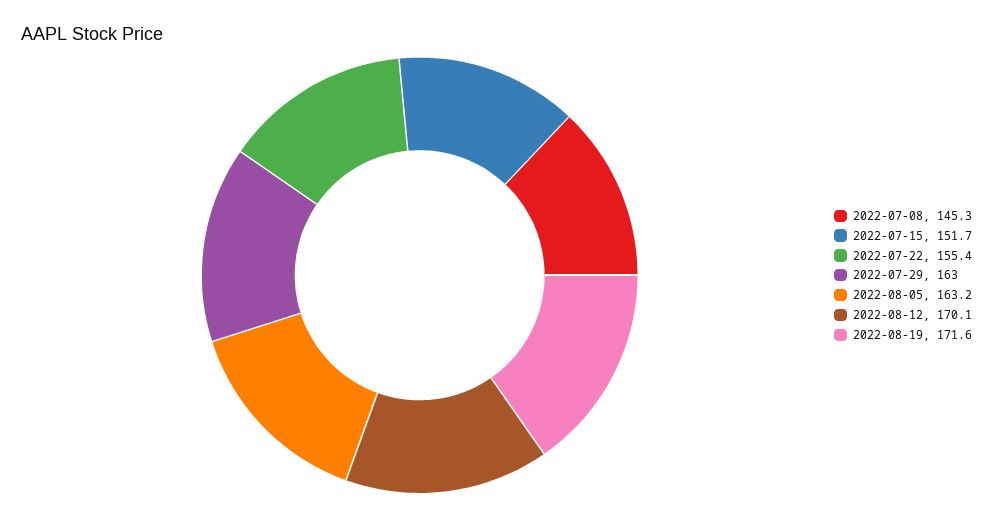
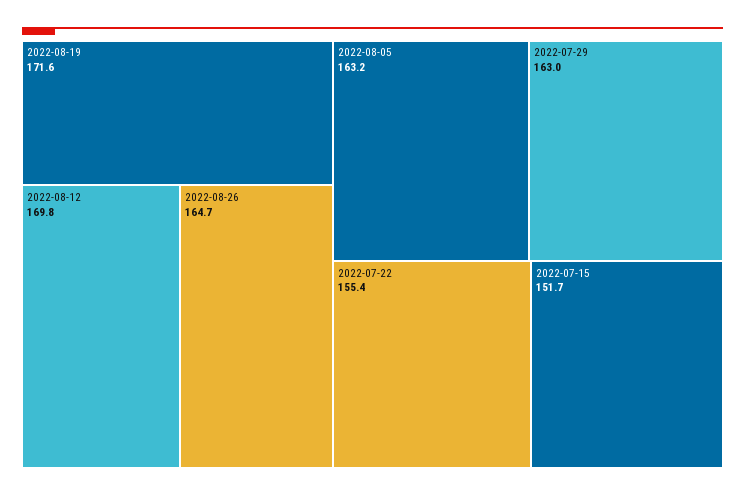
2022-07-08: 145.3 -> none
2022-08-12: 170.1 -> 169.8
2022-08-26: none -> 164.7

